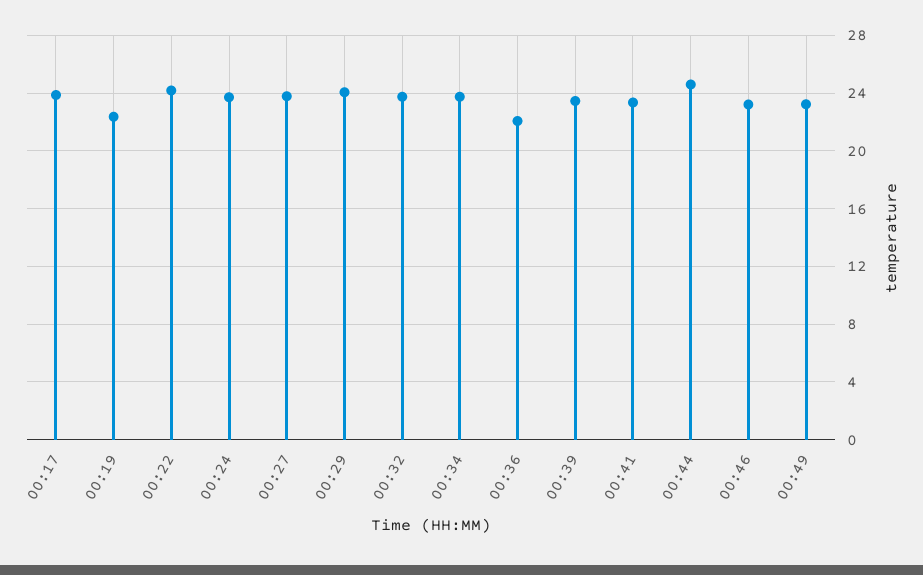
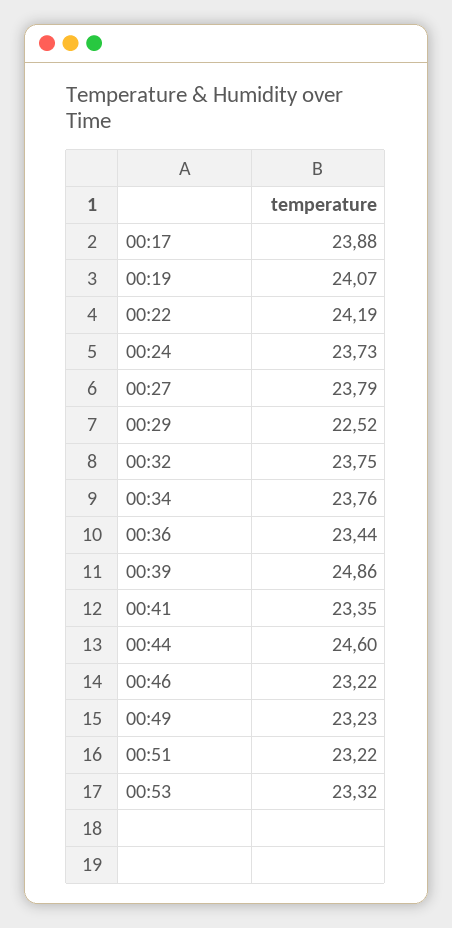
00:19: 22.5 -> 24.07
00:29: 24 -> 22.52
00:36: 22 -> 23.44
00:39: 23.5 -> 24.86
00:51: none -> 23.22
00:53: none -> 23.32

